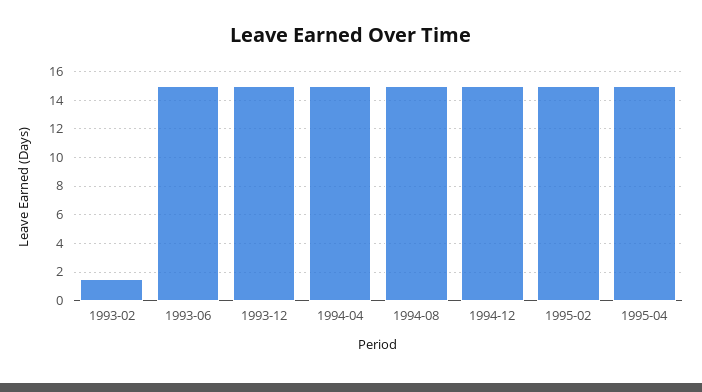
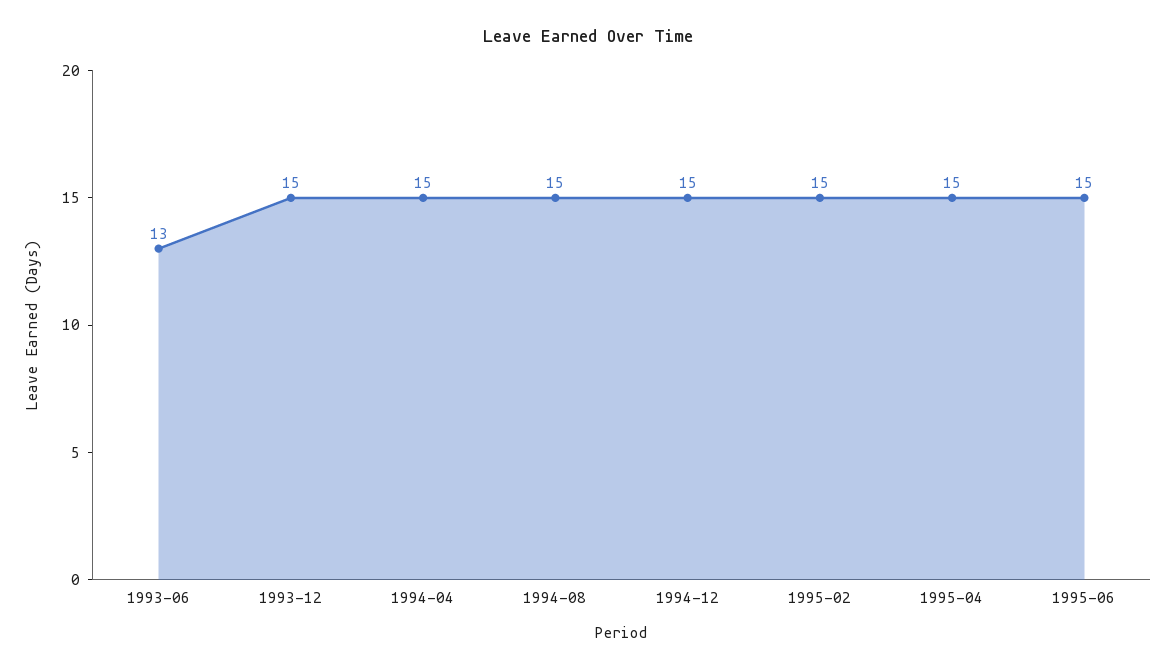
1993-02: 1.5 -> none
1993-06: 15 -> 13
1995-06: none -> 15

